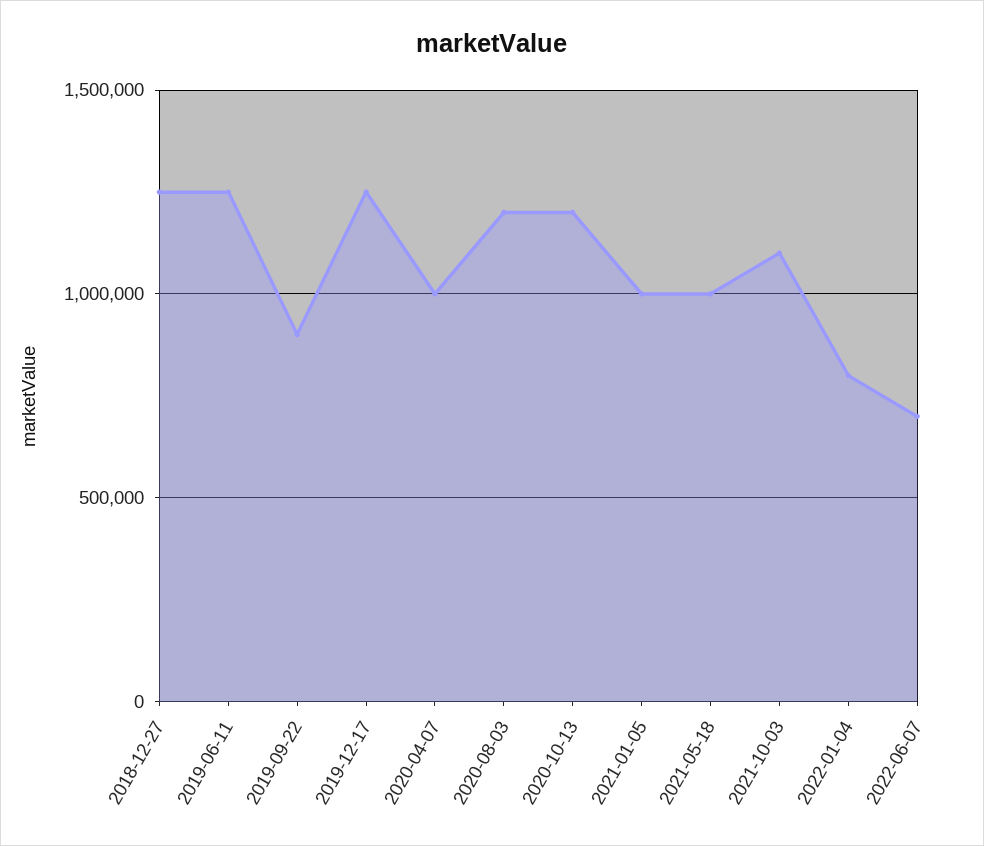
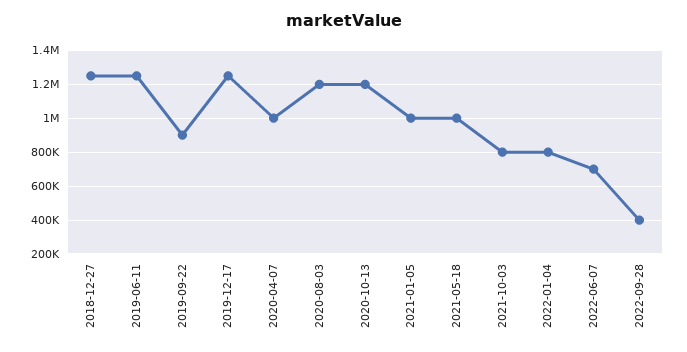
2021-10-03: 1100000 -> 800000
2022-09-28: none -> 400000

